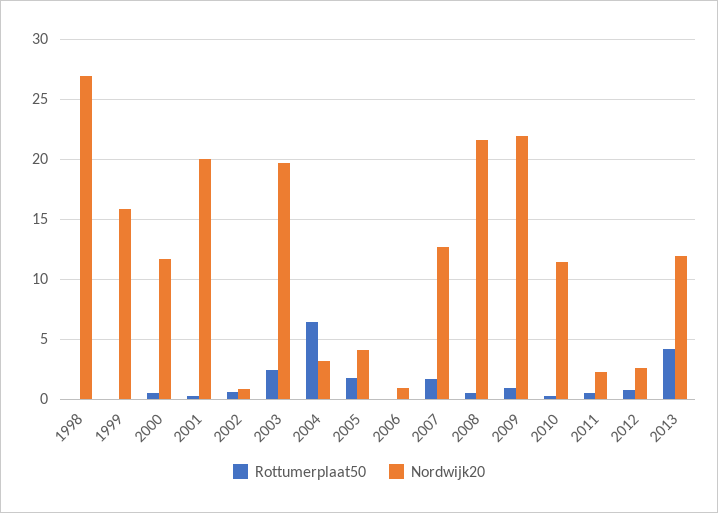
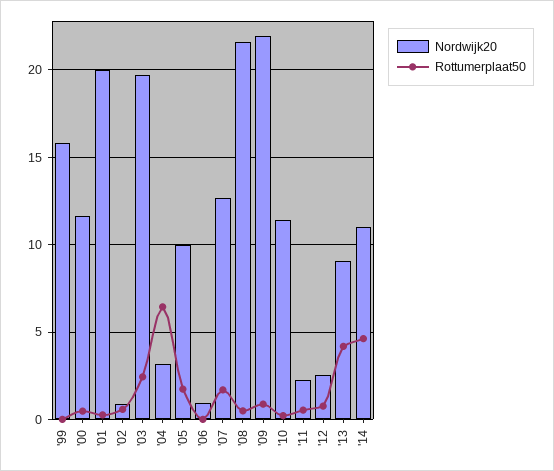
Rottumerplaat50, 1998: 0 -> none
Nordwijk20, 1998: 27 -> none
Nordwijk20, 2005: 4 -> 10
Nordwijk20, 2013: 12 -> 9
Nordwijk20, '14: none -> 11
Rottumerplaat50, '14: none -> 4.5

